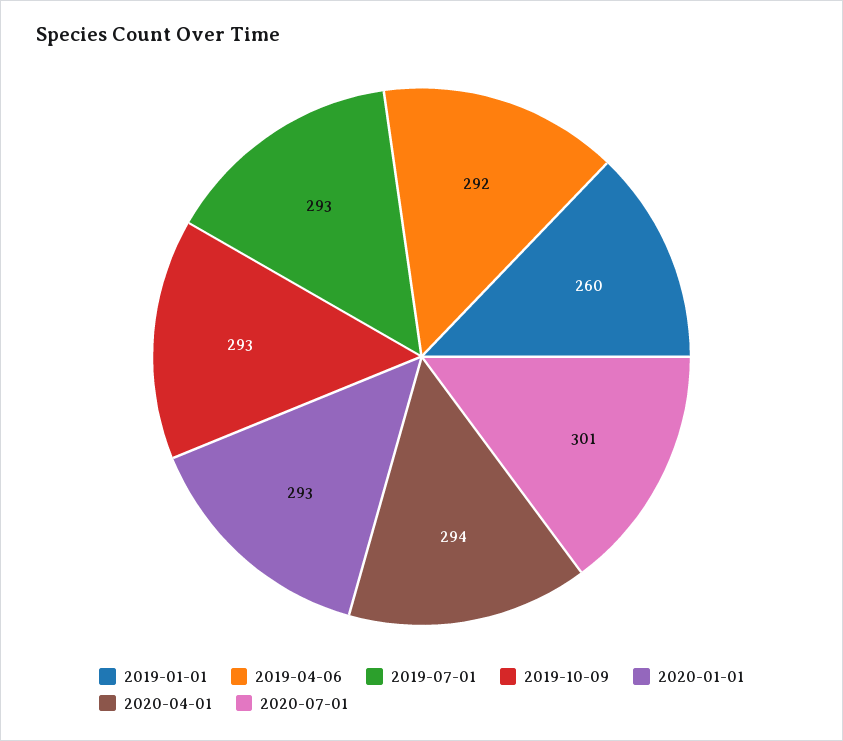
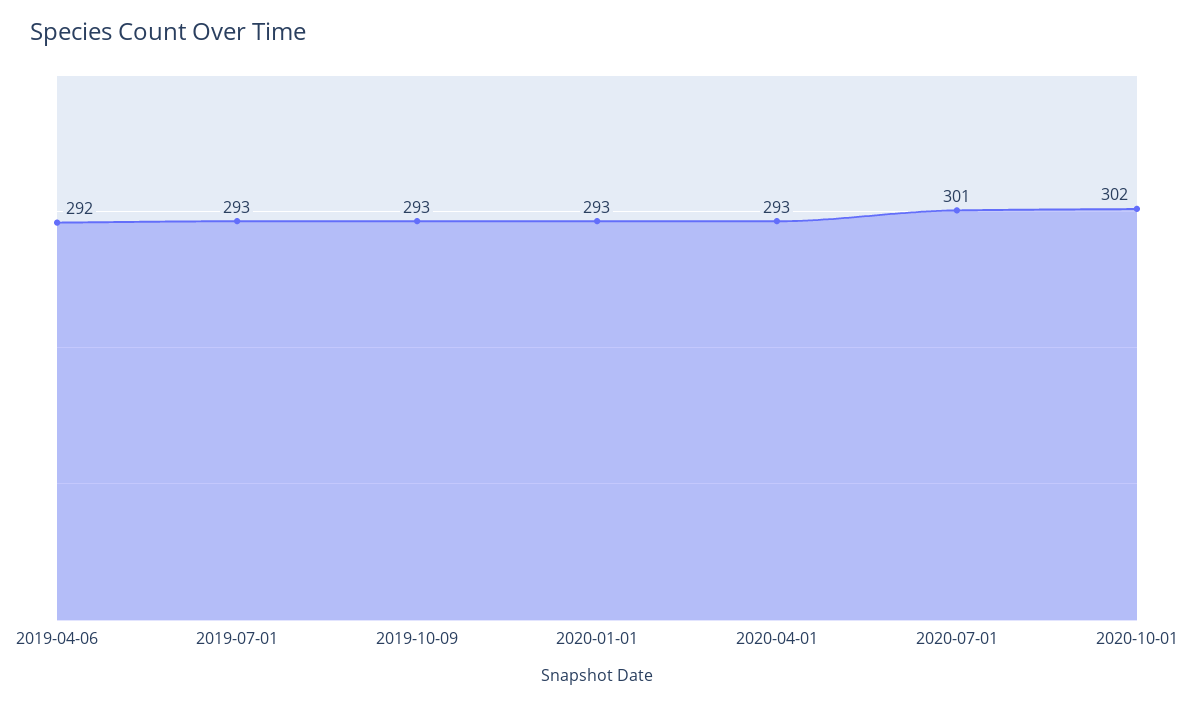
2019-01-01: 260 -> none
2020-04-01: 294 -> 293
2020-10-01: none -> 302

